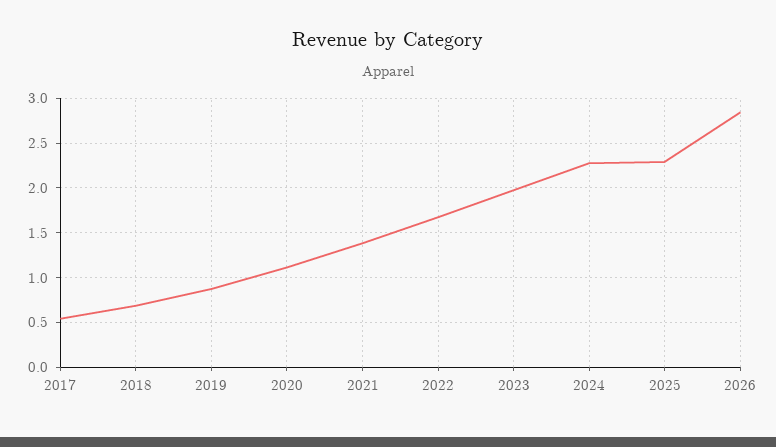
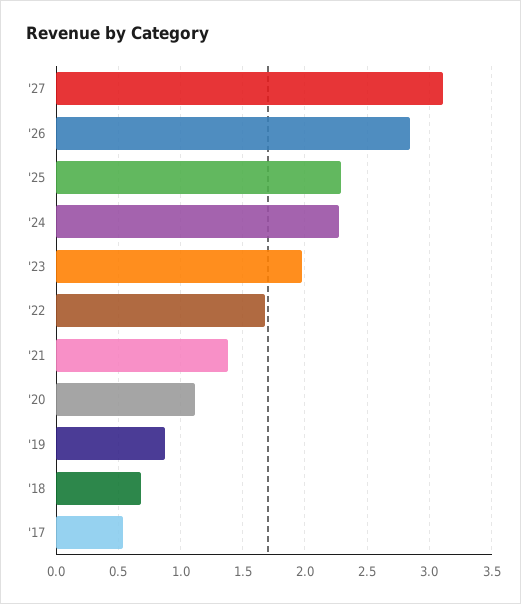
'27: none -> 3.1

